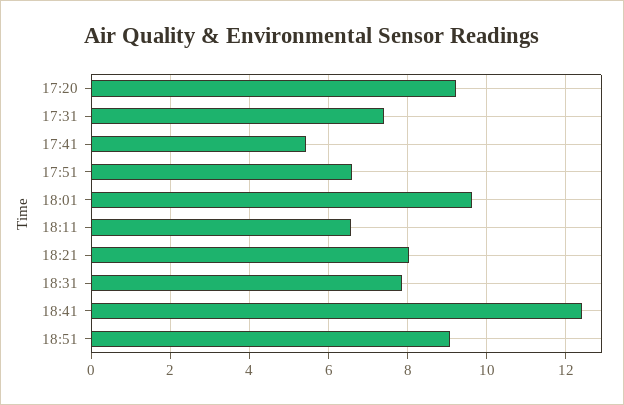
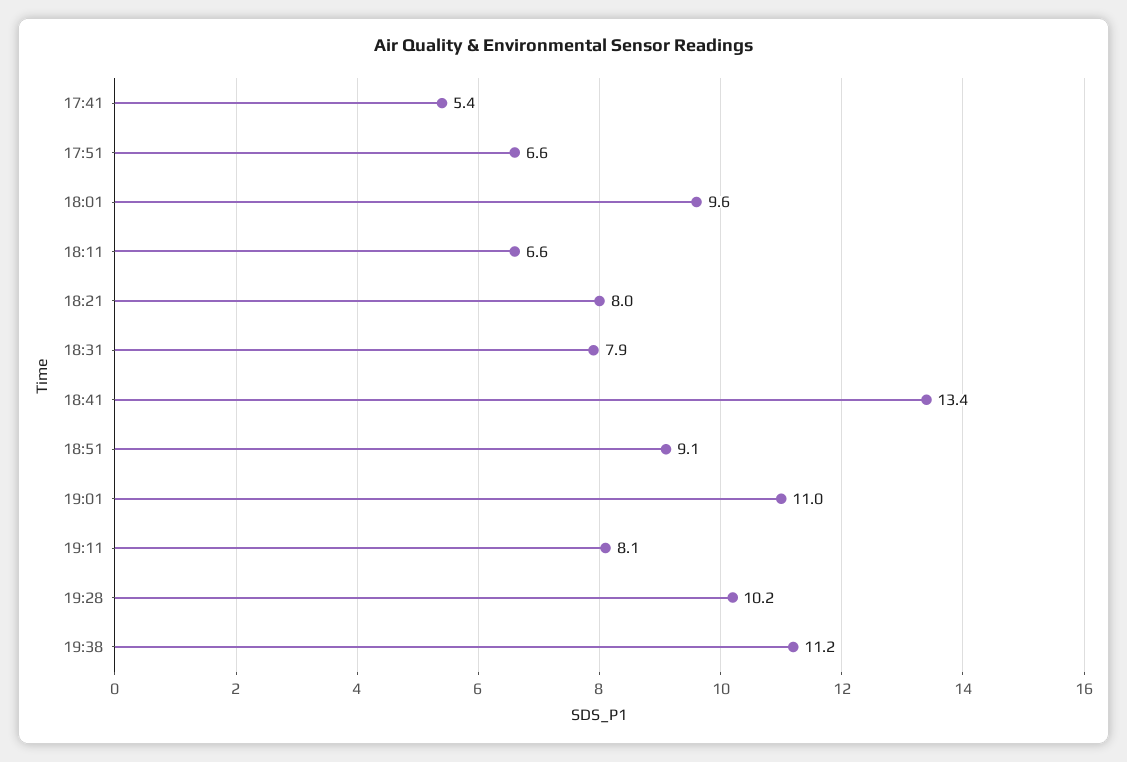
17:20: 9.2 -> none
17:31: 7.4 -> none
18:41: 12.4 -> 13.4
19:01: none -> 11
19:11: none -> 8.1
19:28: none -> 10.2
19:38: none -> 11.2

